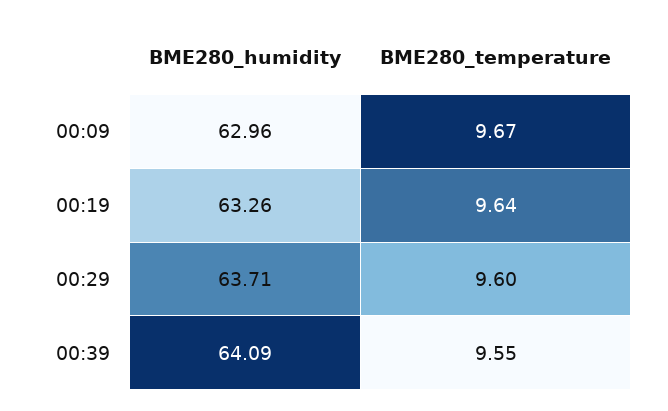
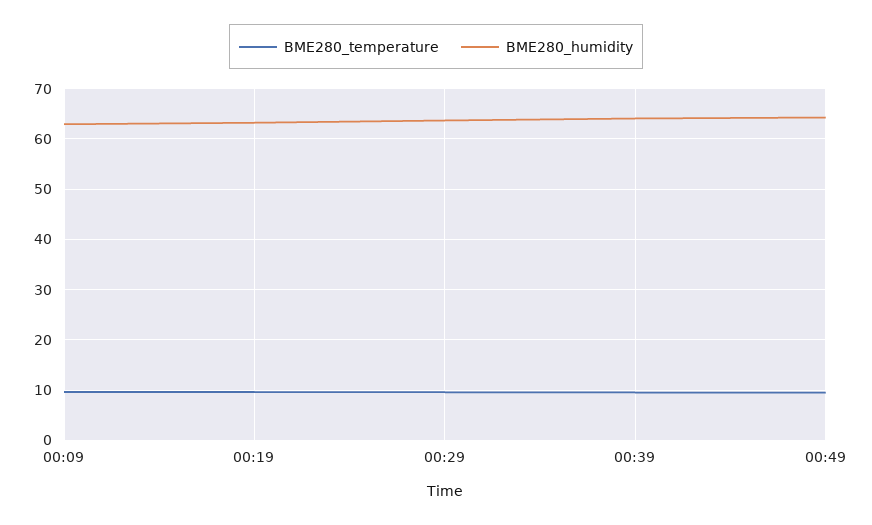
BME280_temperature, 00:49: none -> 10
BME280_humidity, 00:49: none -> 64

